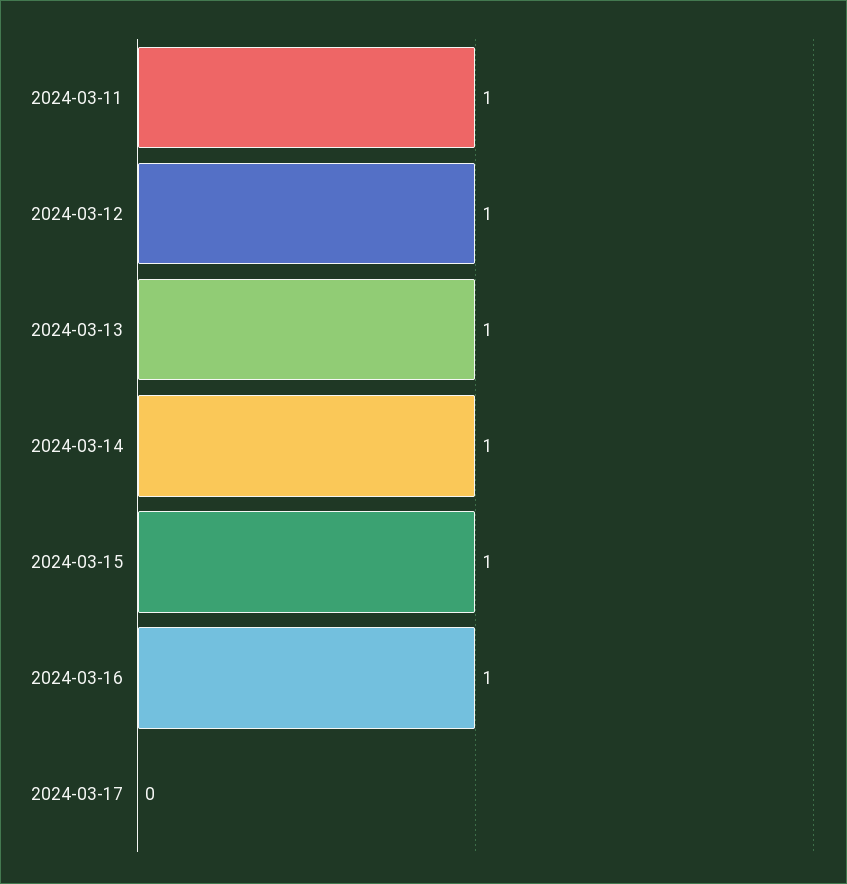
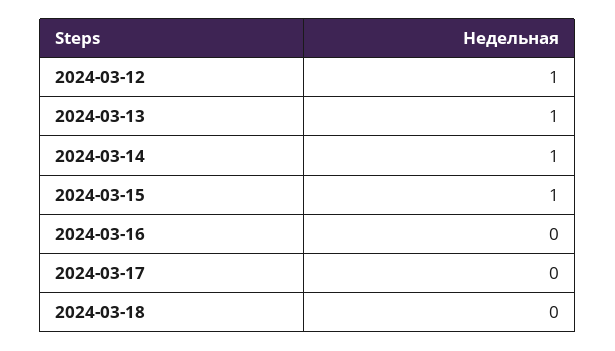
2024-03-11: 1 -> none
2024-03-16: 1 -> 0
2024-03-18: none -> 0

